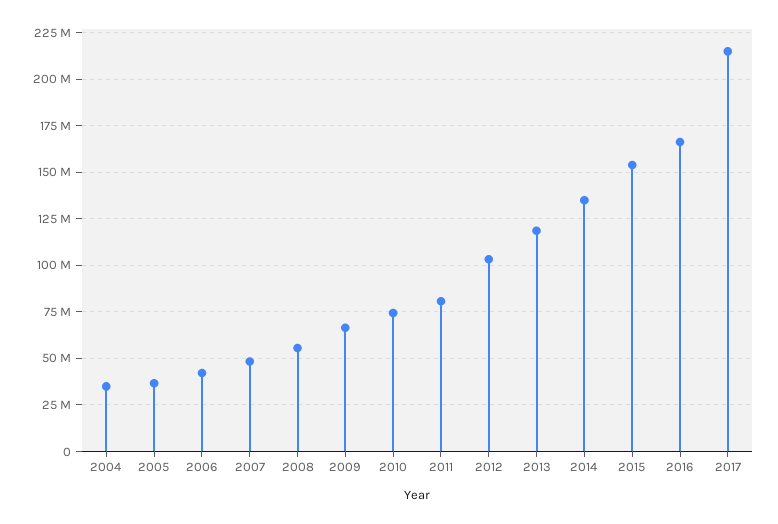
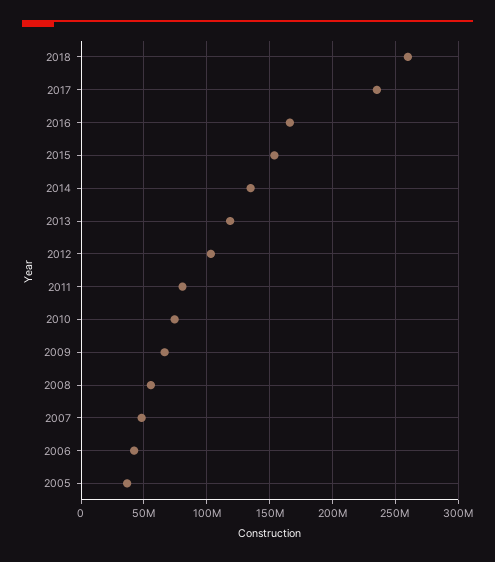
2004: 35000000 -> none
2017: 215000000 -> 235000000
2018: none -> 260000000

